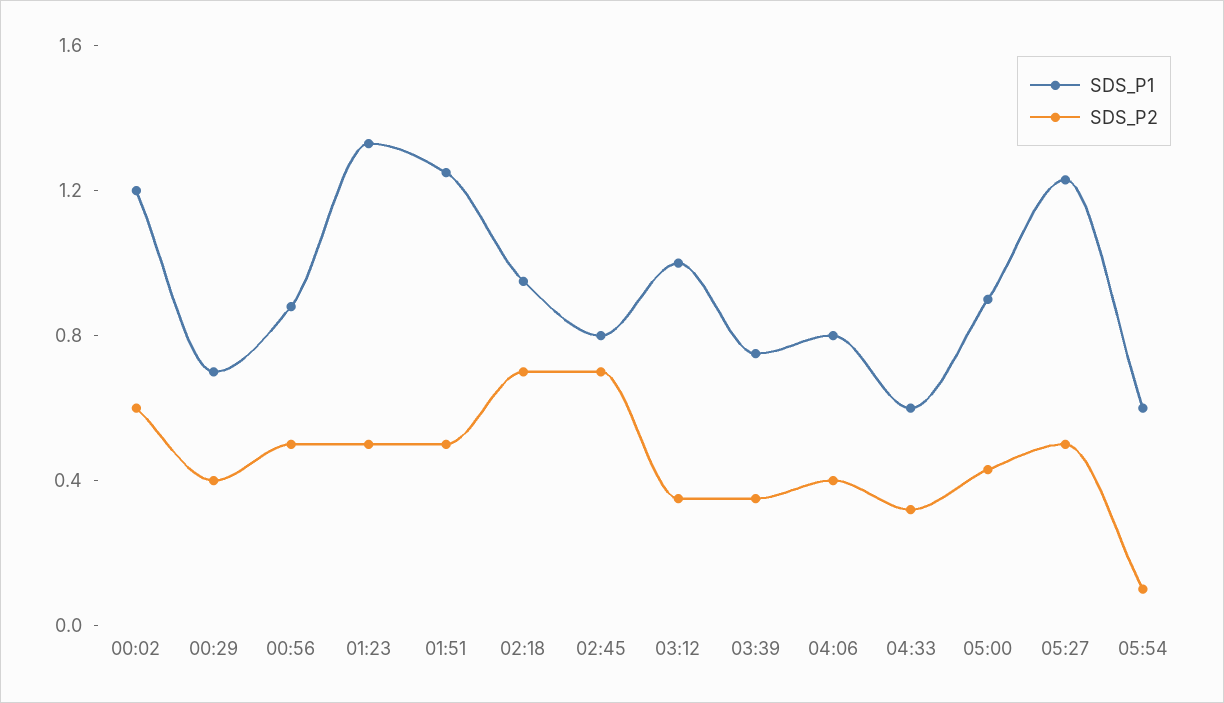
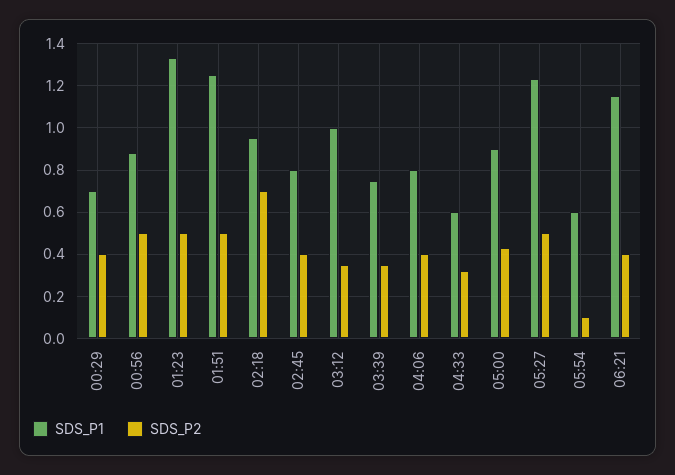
SDS_P1, 00:02: 1.2 -> none
SDS_P2, 00:02: 0.6 -> none
SDS_P2, 02:45: 0.7 -> 0.4
SDS_P1, 06:21: none -> 1.15
SDS_P2, 06:21: none -> 0.4

